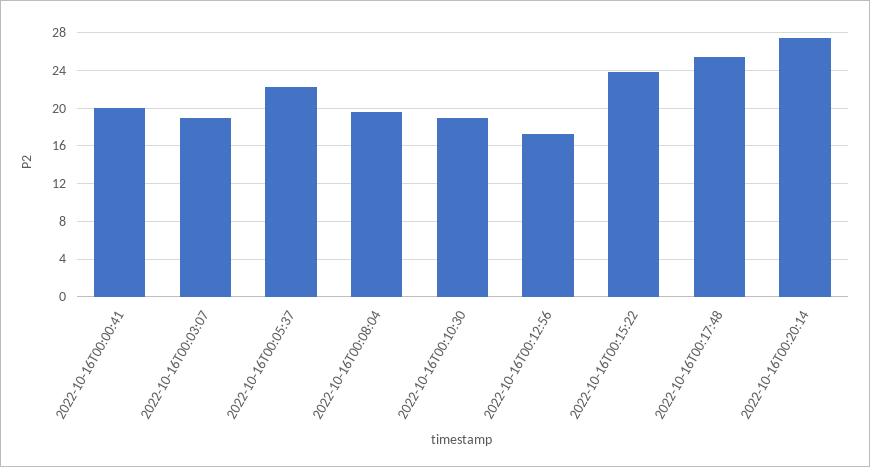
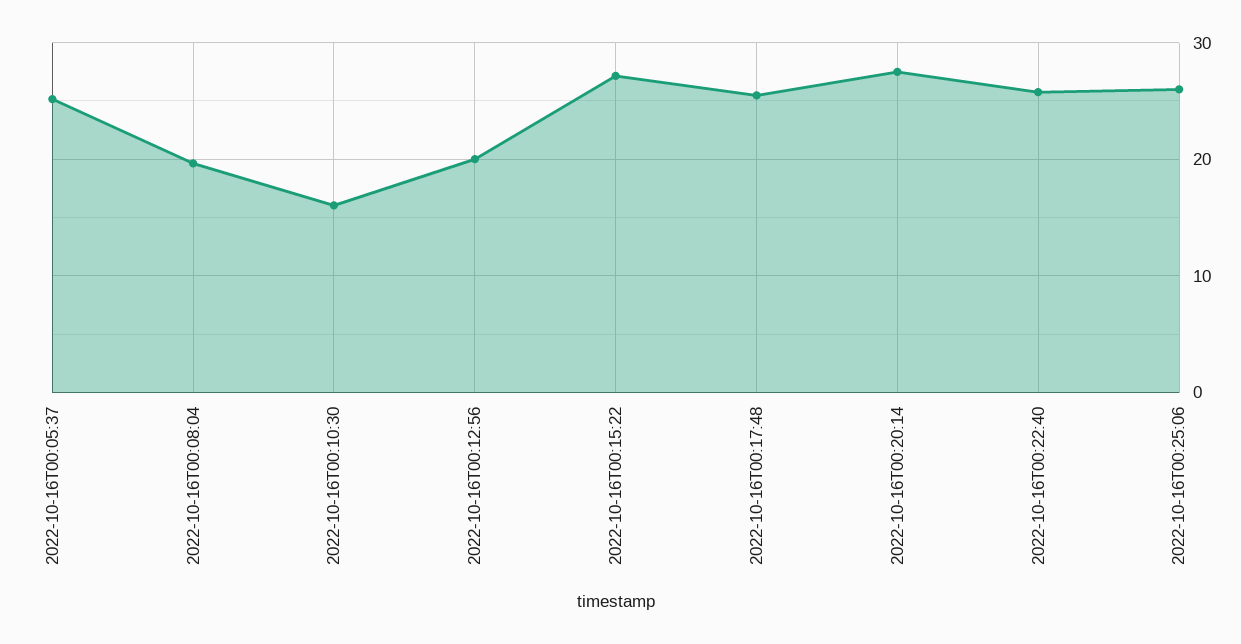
2022-10-16T00:00:41: 20 -> none
2022-10-16T00:03:07: 19 -> none
2022-10-16T00:05:37: 22 -> 25
2022-10-16T00:10:30: 19 -> 16
2022-10-16T00:12:56: 17 -> 20
2022-10-16T00:15:22: 24 -> 27
2022-10-16T00:22:40: none -> 26
2022-10-16T00:25:06: none -> 26

